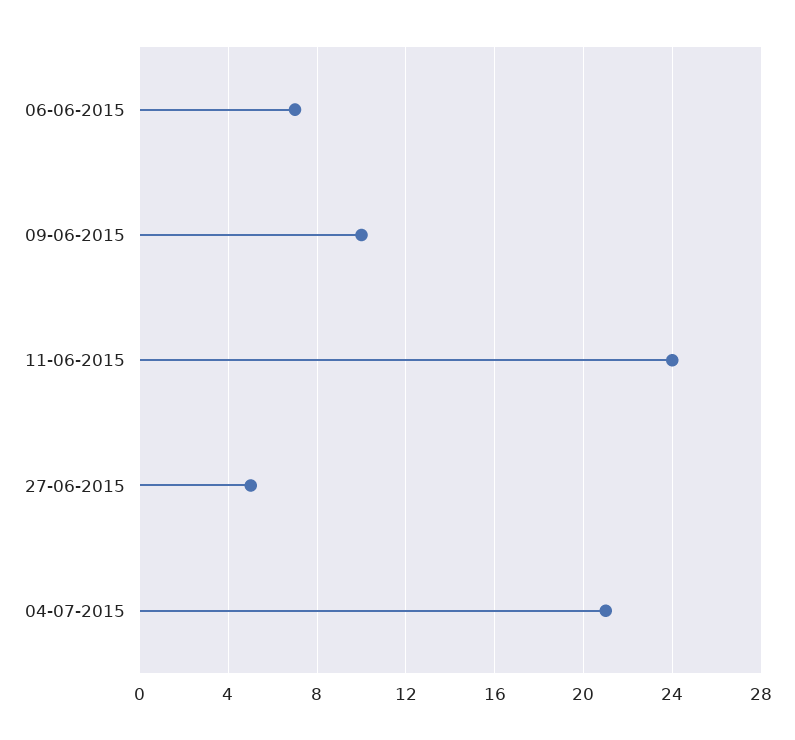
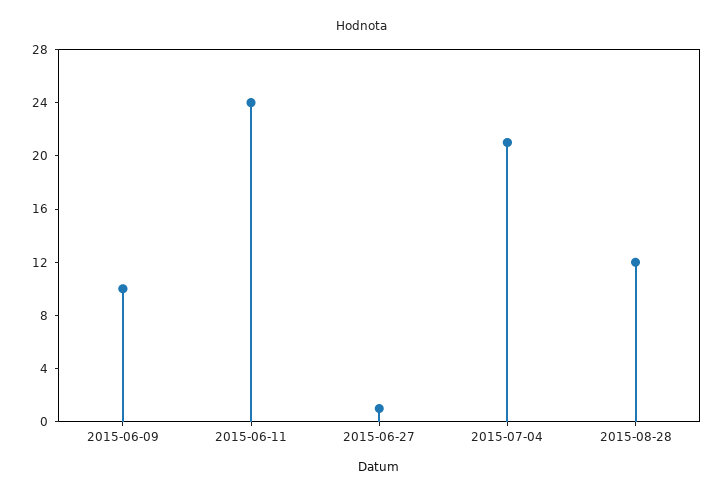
06-06-2015: 7 -> none
27-06-2015: 5 -> 1
2015-08-28: none -> 12

